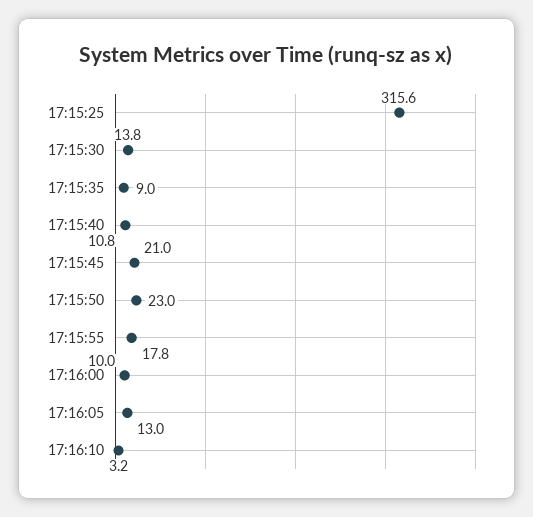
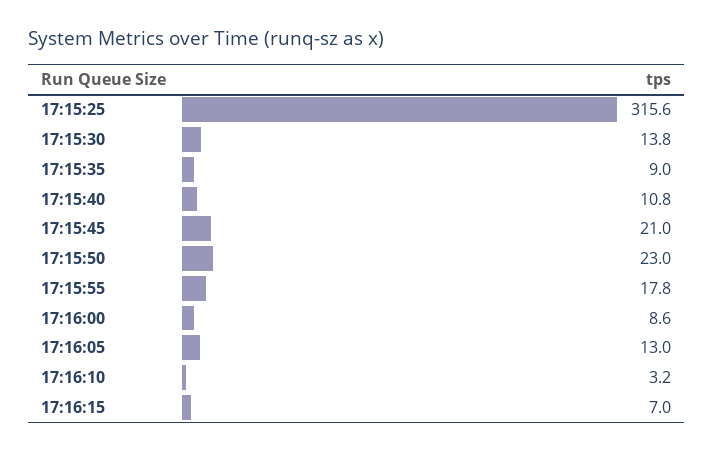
17:16:00: 10 -> 8.6
17:16:15: none -> 7

